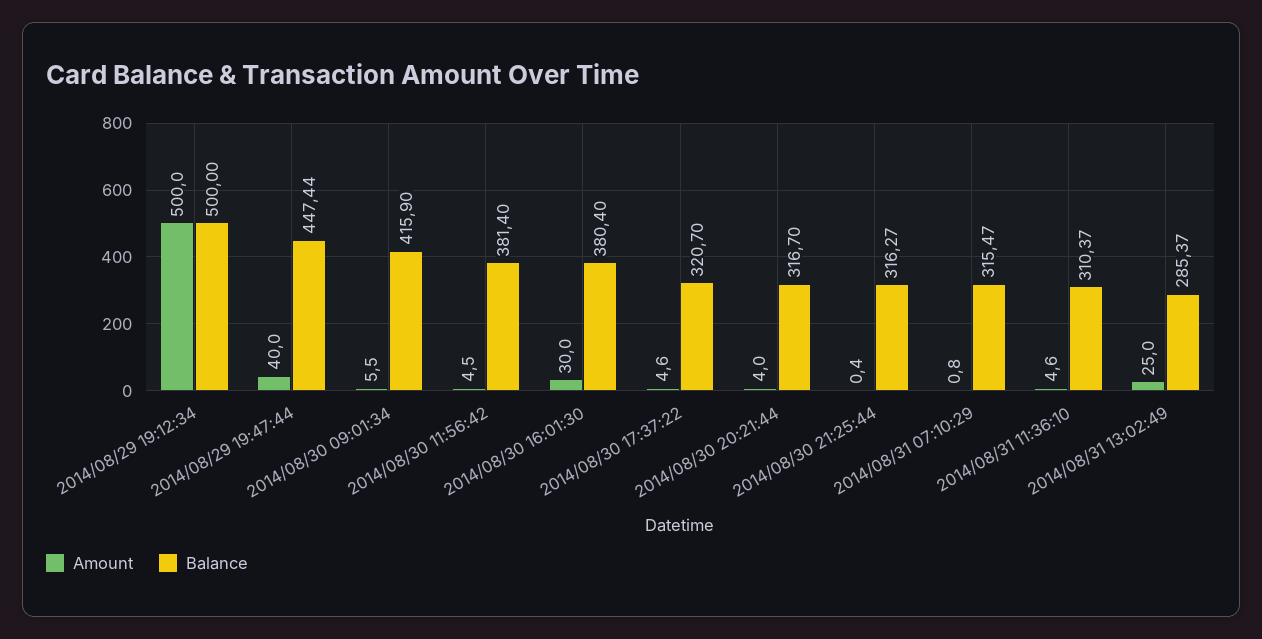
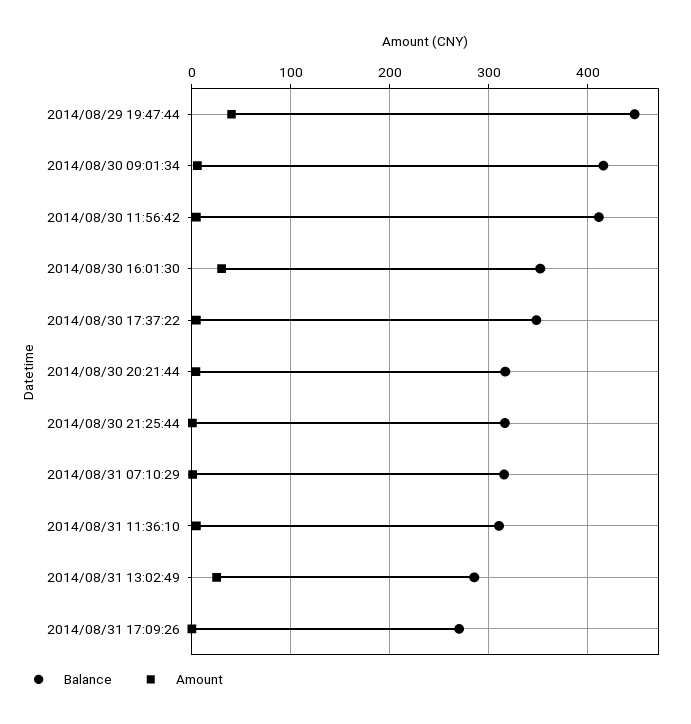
Amount, 2014/08/29 19:12:34: 500 -> none
Balance, 2014/08/29 19:12:34: 500 -> none
Balance, 2014/08/30 11:56:42: 381.4 -> 410
Balance, 2014/08/30 16:01:30: 380.4 -> 350
Balance, 2014/08/30 17:37:22: 320.7 -> 350
Balance, 2014/08/31 17:09:26: none -> 270
Amount, 2014/08/31 17:09:26: none -> 0

